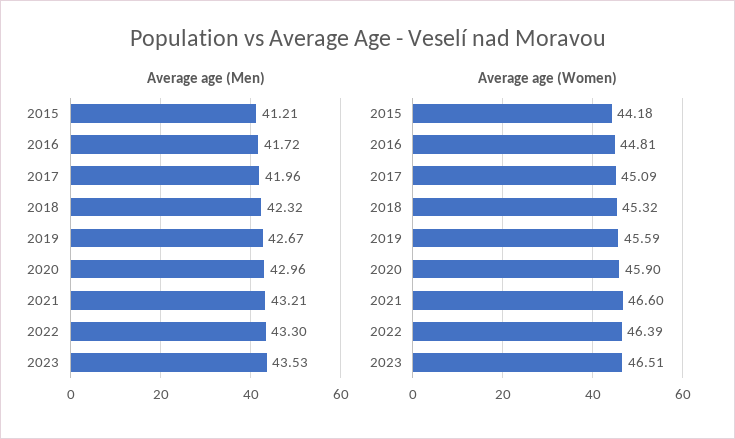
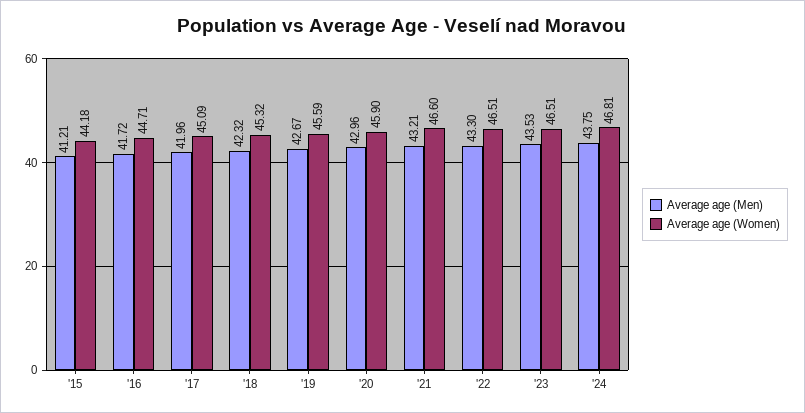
Average age (Women), 2016: 44.81 -> 44.71
Average age (Women), 2022: 46.39 -> 46.51
Average age (Men), '24: none -> 43.75
Average age (Women), '24: none -> 46.81

